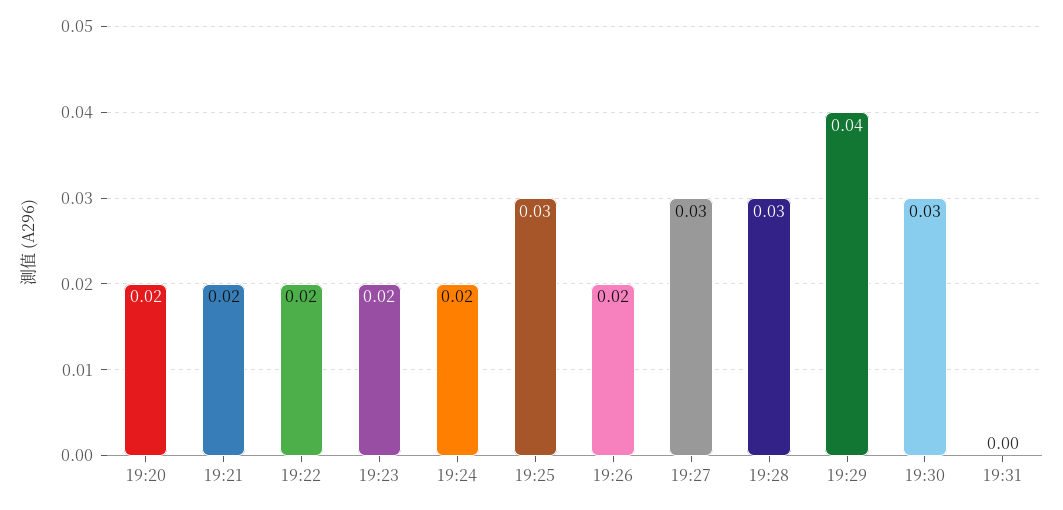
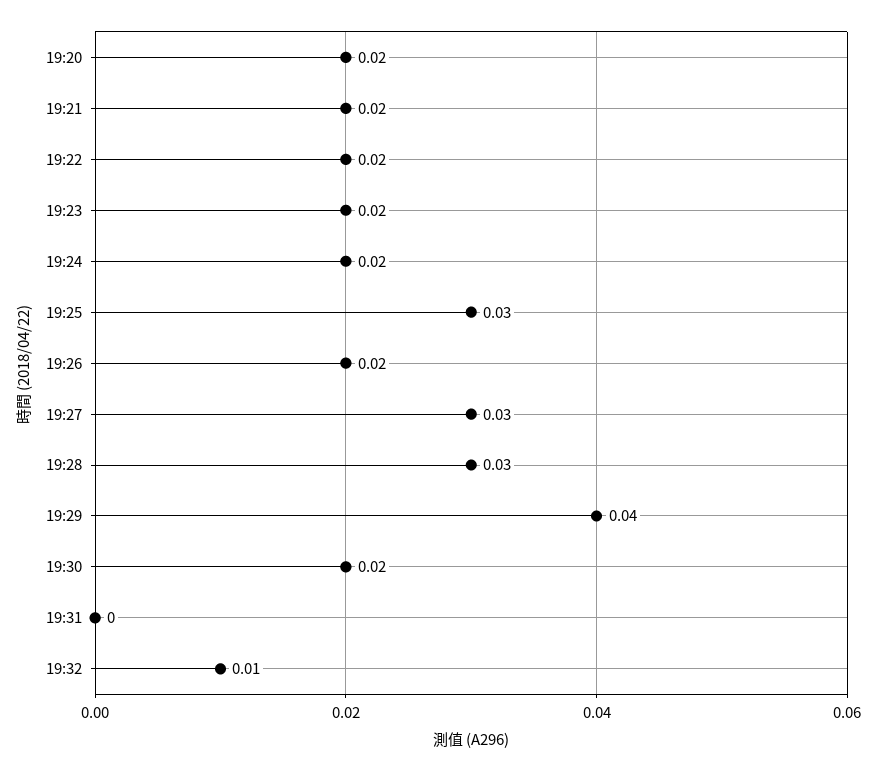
19:30: 0.03 -> 0.02
19:32: none -> 0.01

